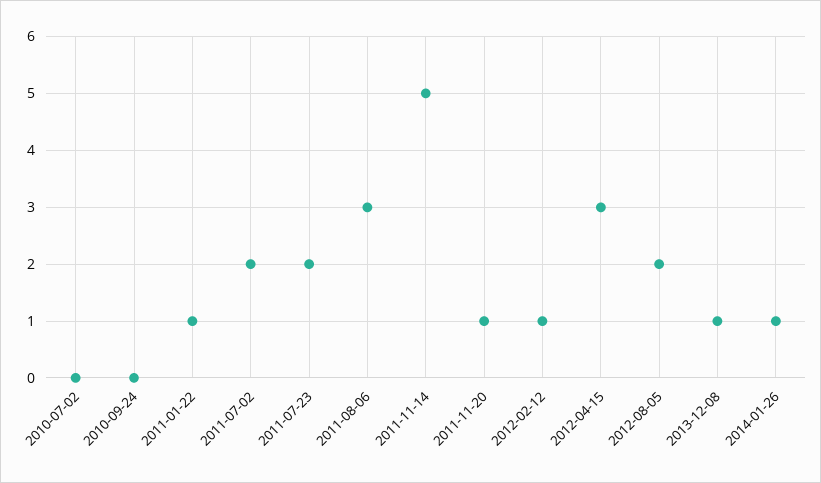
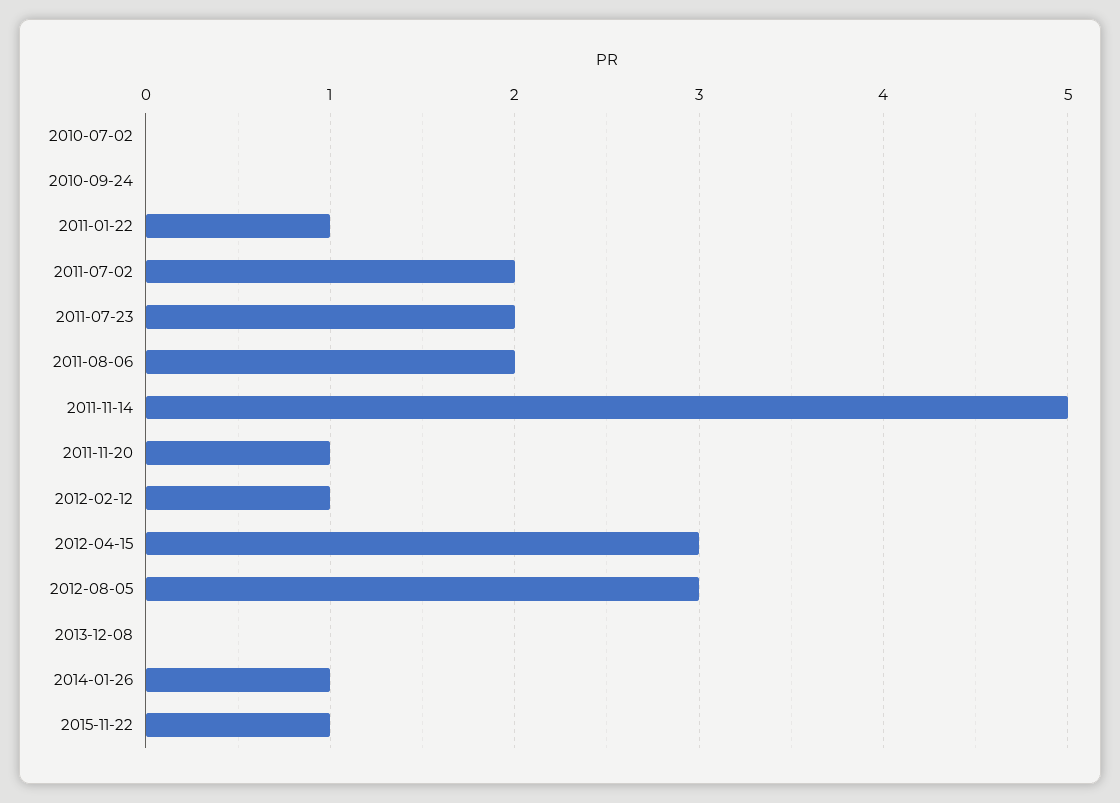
2011-08-06: 3 -> 2
2012-08-05: 2 -> 3
2013-12-08: 1 -> 0
2015-11-22: none -> 1

